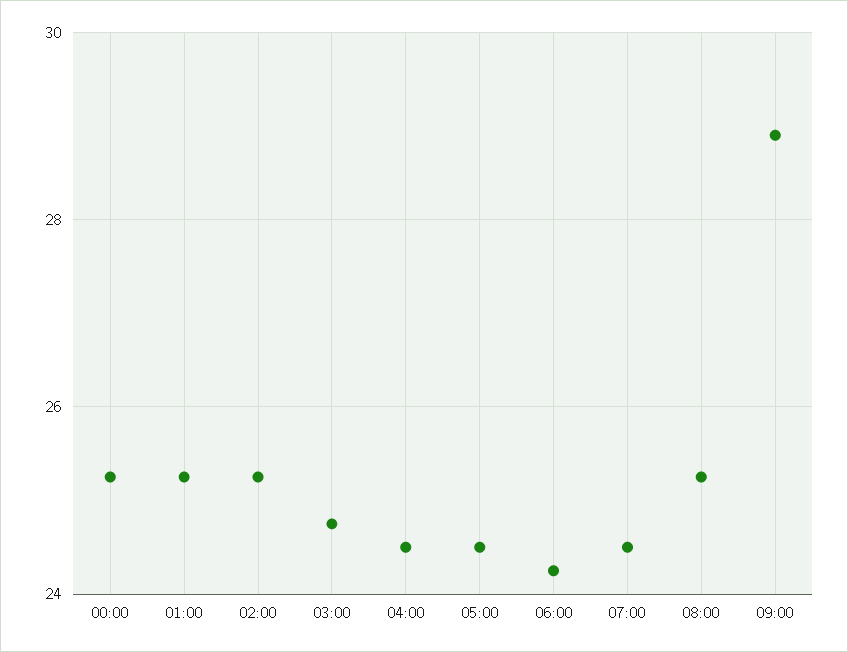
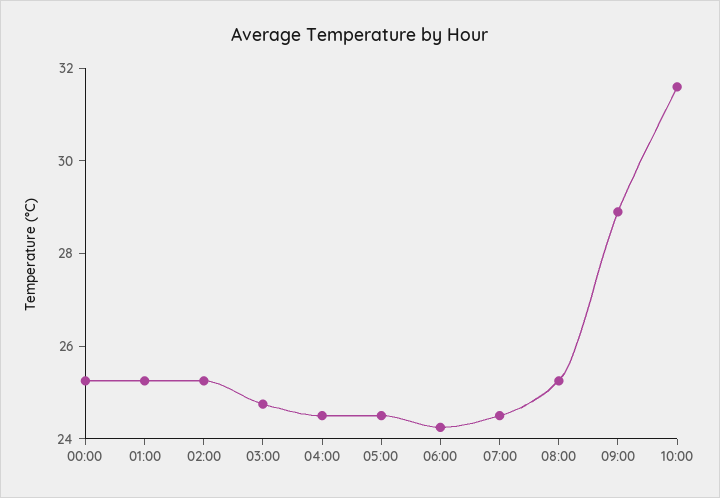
10:00: none -> 31.5

